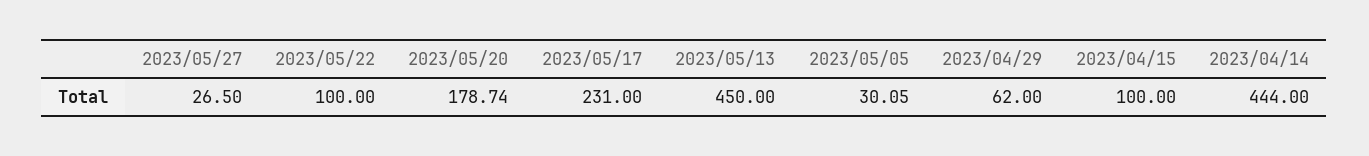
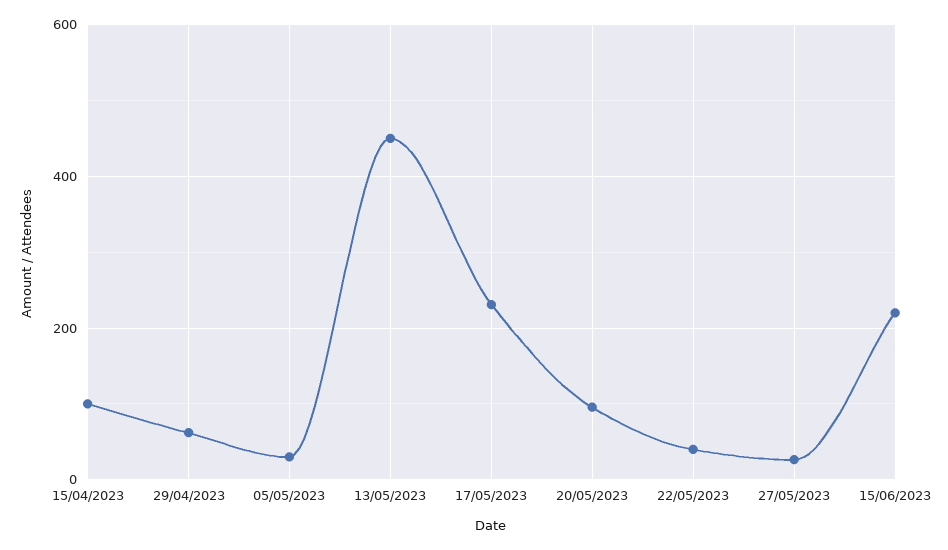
2023/05/22: 100 -> 40
2023/05/20: 178.74 -> 100
2023/04/14: 444 -> none
15/06/2023: none -> 220

